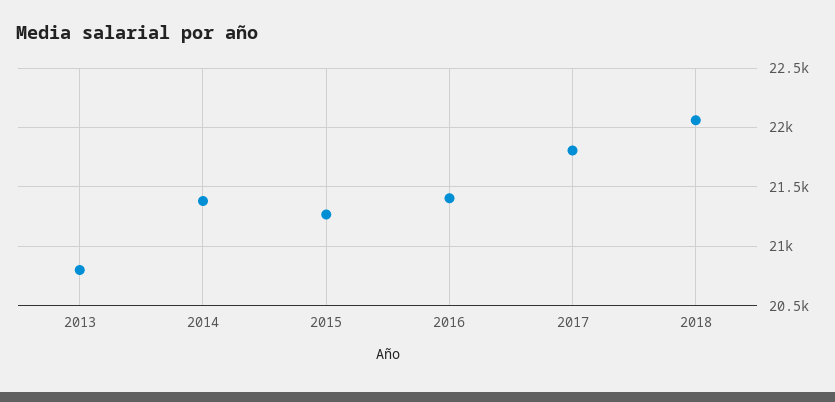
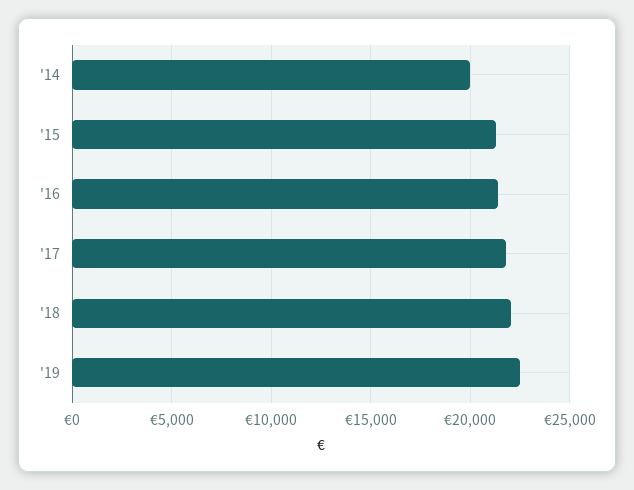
2013: 20800 -> none
2014: 21400 -> 20000
'19: none -> 22500

